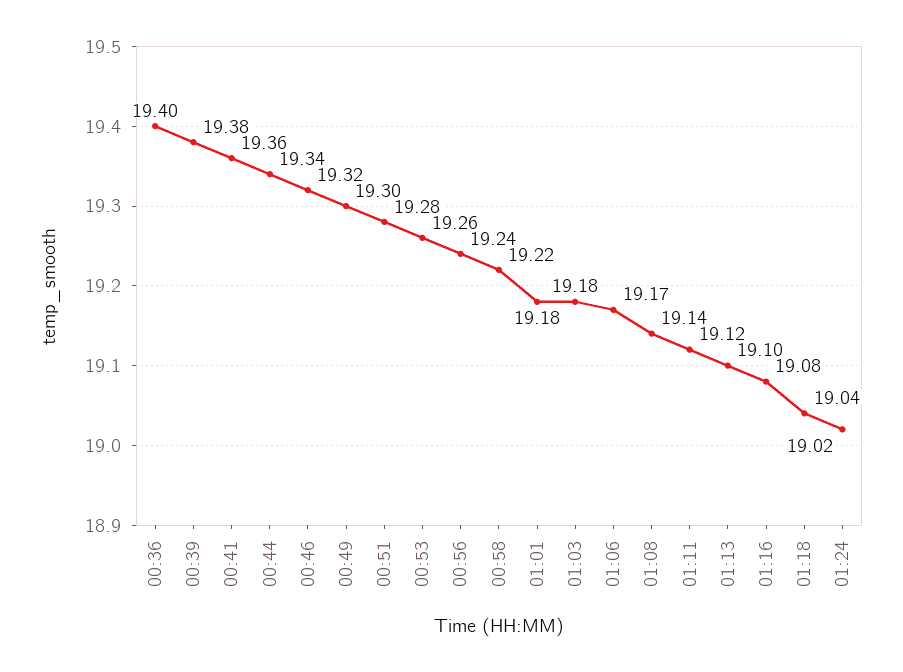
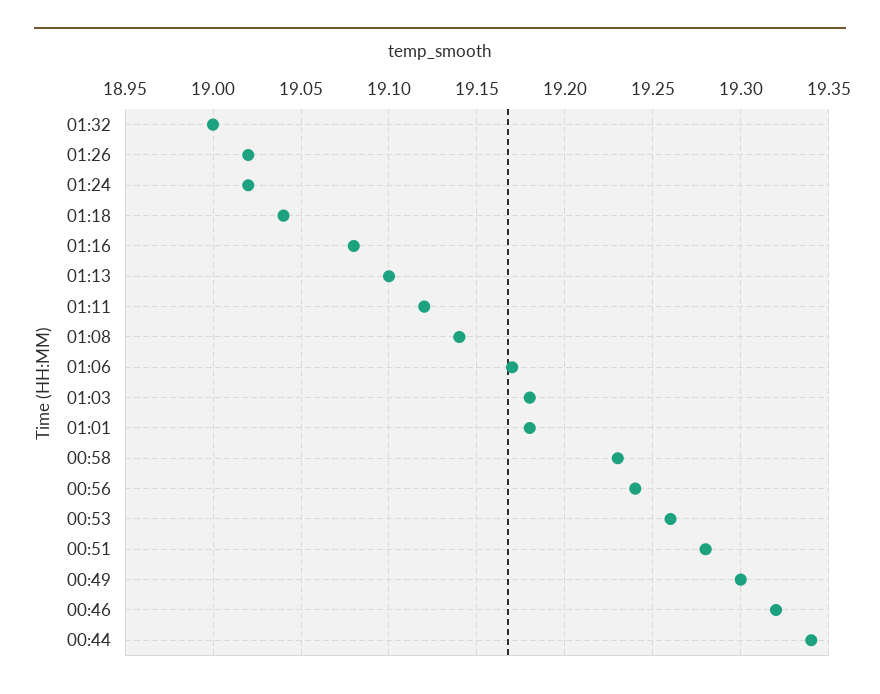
00:36: 19.4 -> none
00:39: 19.38 -> none
00:41: 19.36 -> none
00:58: 19.22 -> 19.23
01:32: none -> 19
01:26: none -> 19.02

